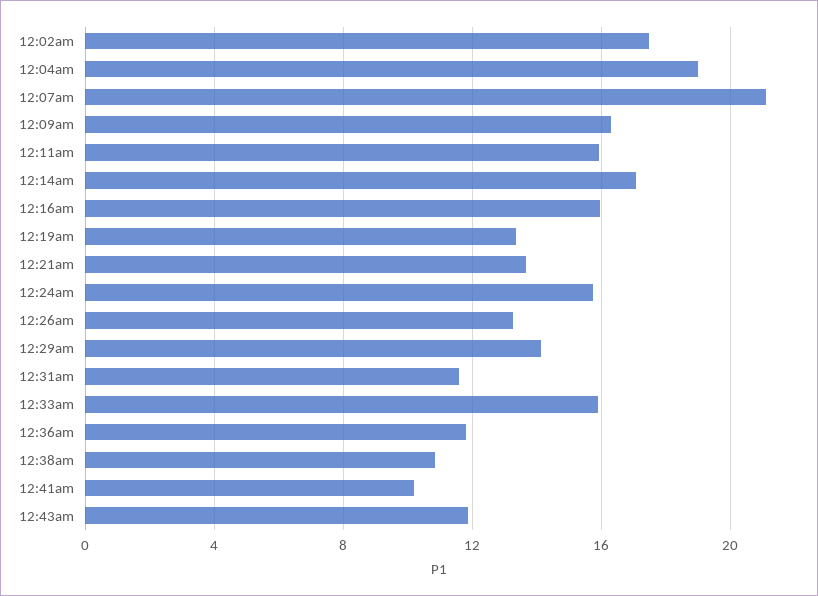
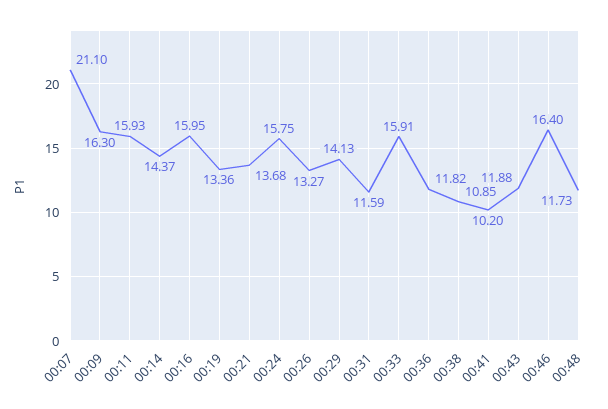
12:02am: 17.5 -> none
12:04am: 19 -> none
12:14am: 17 -> 14.37
00:46: none -> 16.4
00:48: none -> 11.73

